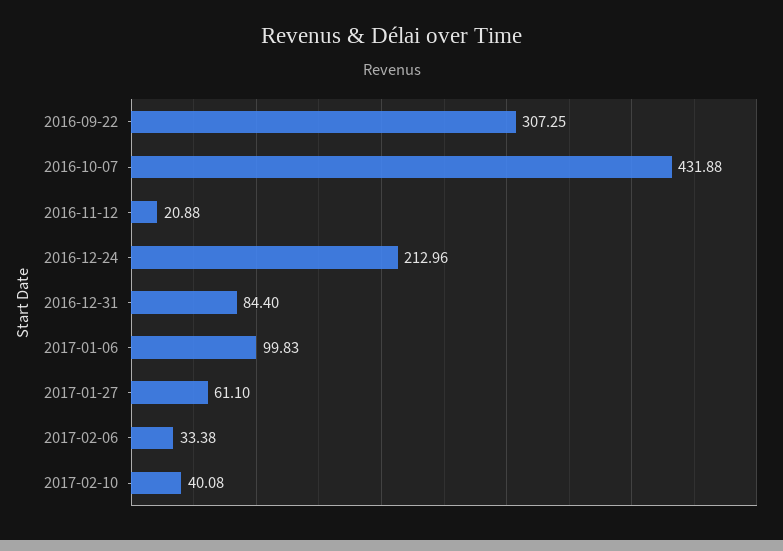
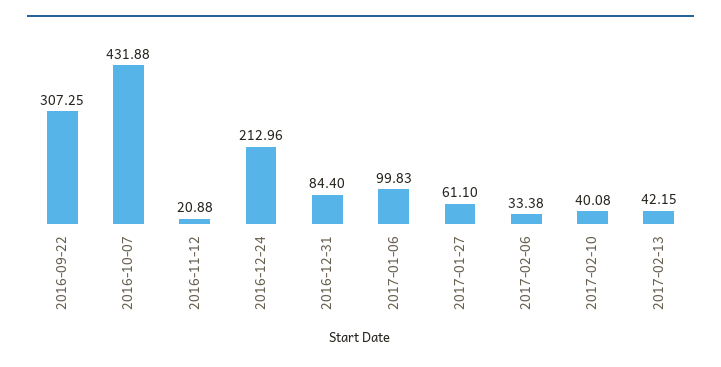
2017-02-13: none -> 42.15

